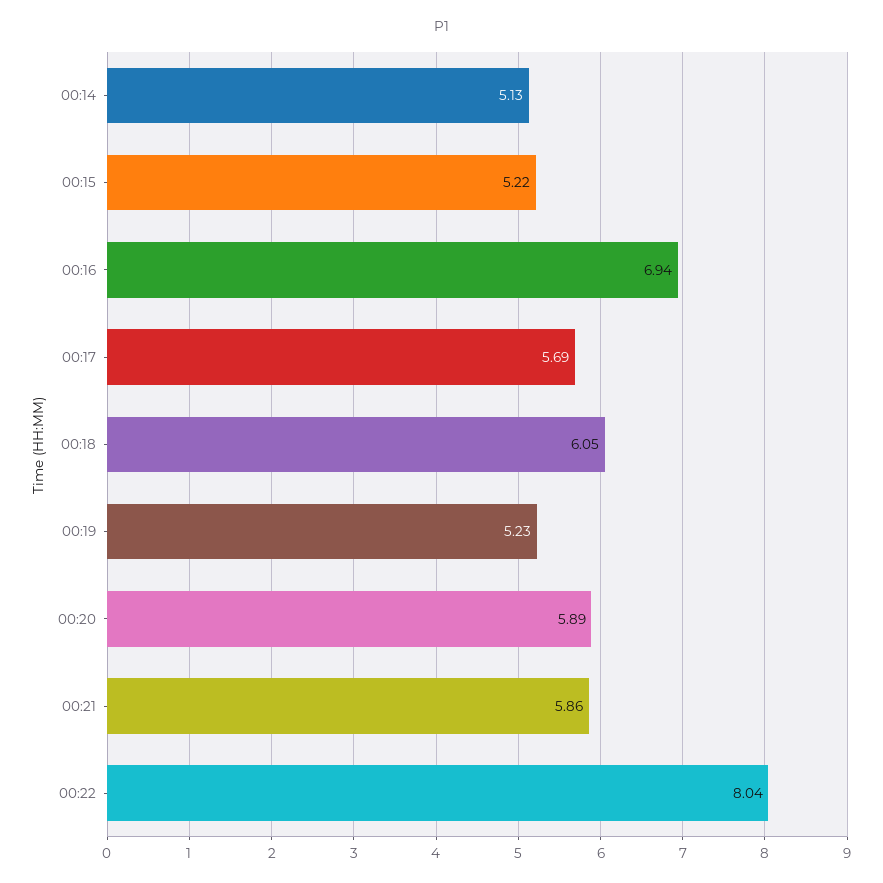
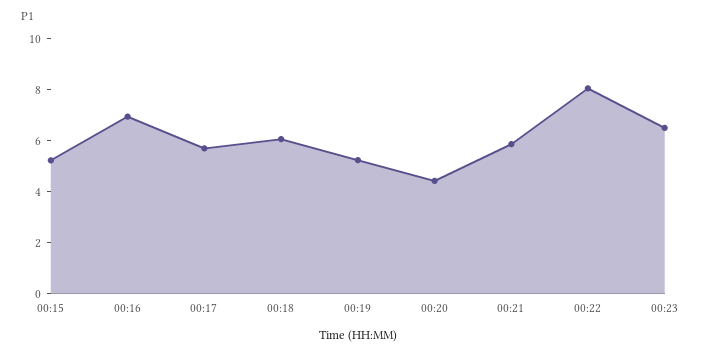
00:14: 5.13 -> none
00:20: 5.89 -> 4.5
00:23: none -> 6.5

